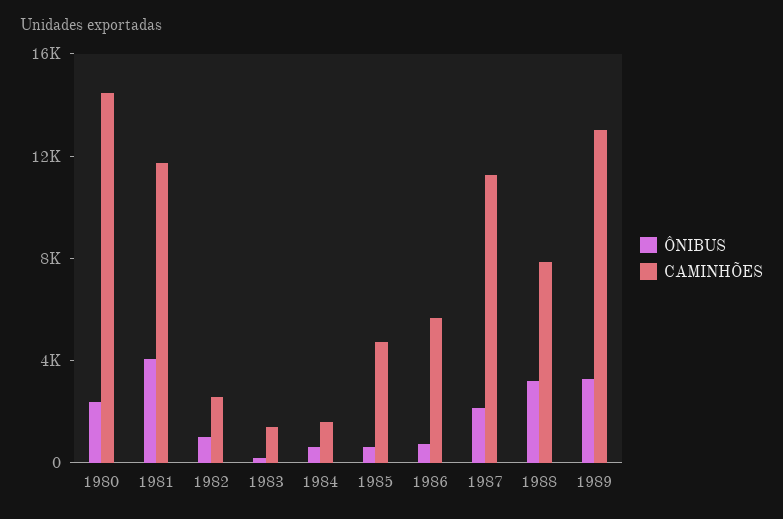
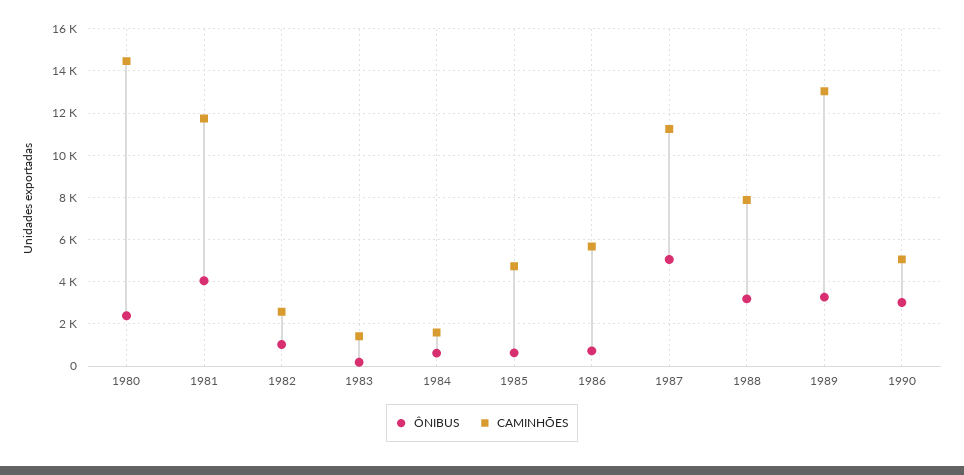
ÔNIBUS, 1987: 2000 -> 5000
ÔNIBUS, 1990: none -> 3000
CAMINHÕES, 1990: none -> 5000

